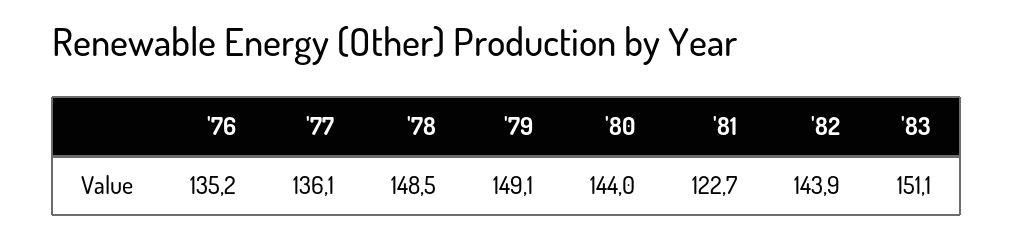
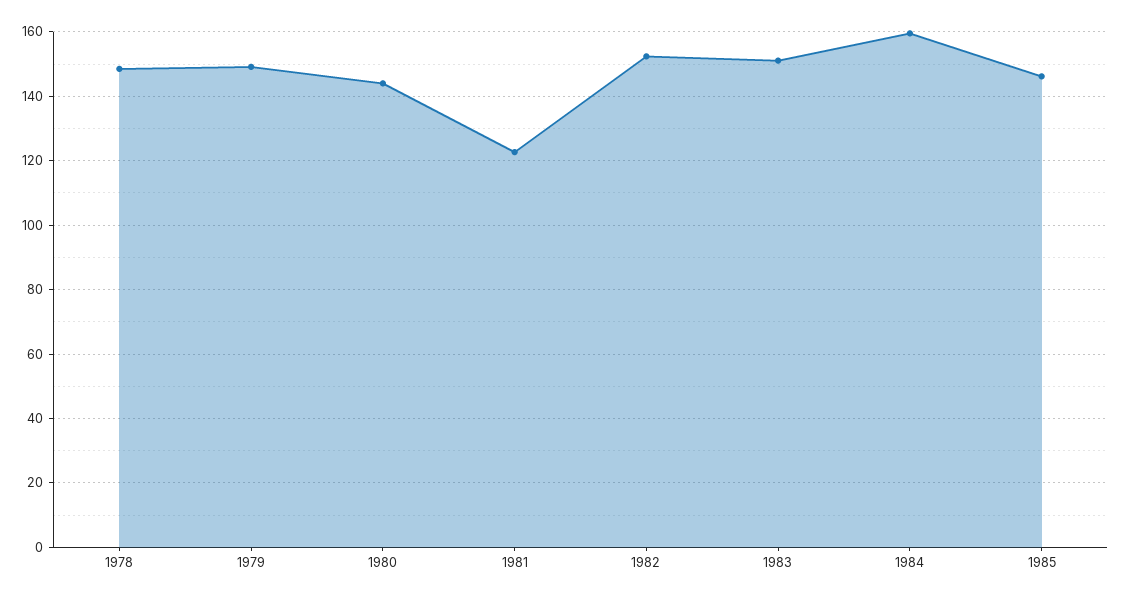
'76: 135.2 -> none
'77: 136.1 -> none
'82: 143.9 -> 152
1984: none -> 160
1985: none -> 146

